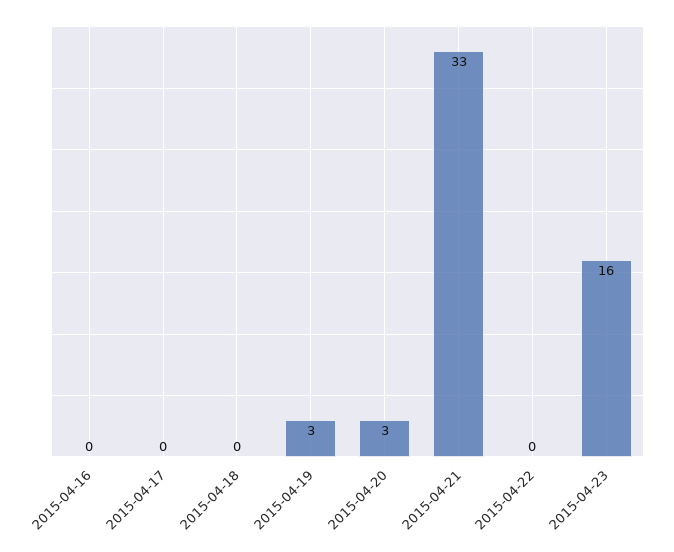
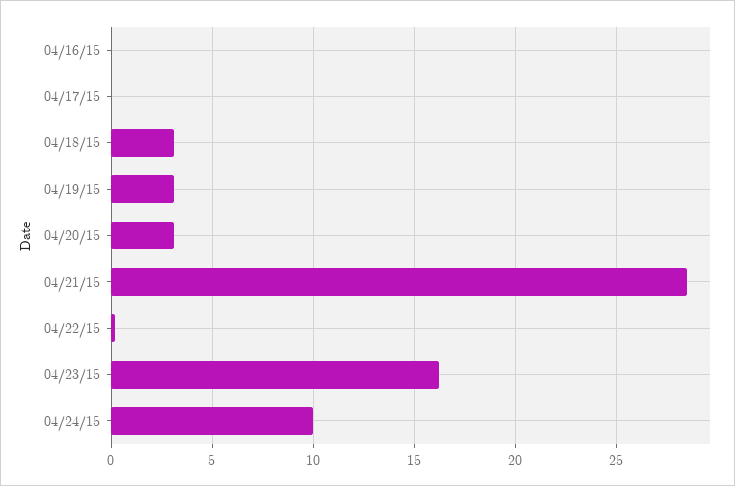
2015-04-18: 0 -> 3
2015-04-21: 33 -> 28.5
04/24/15: none -> 10

